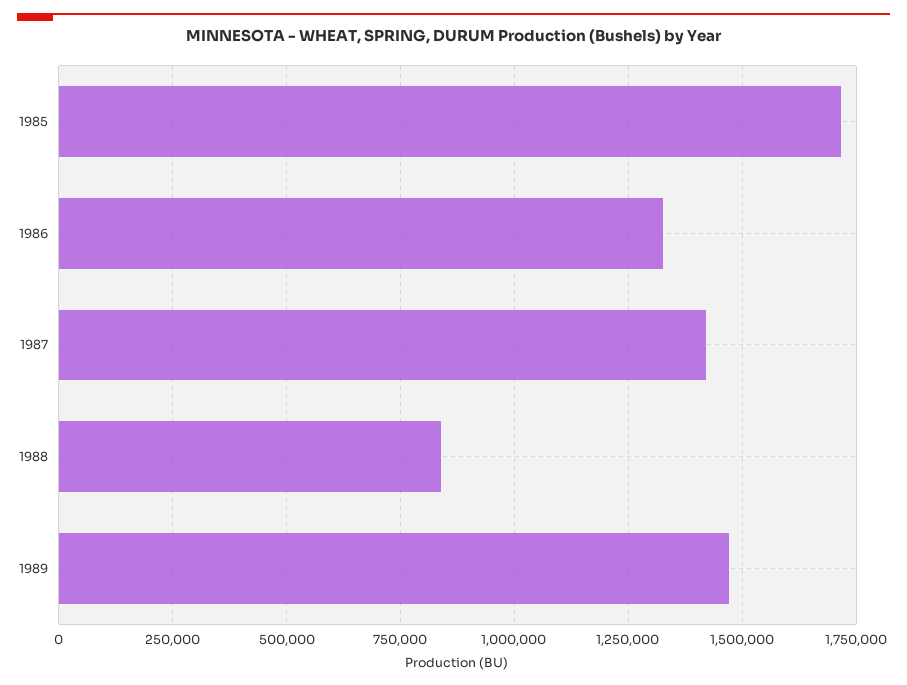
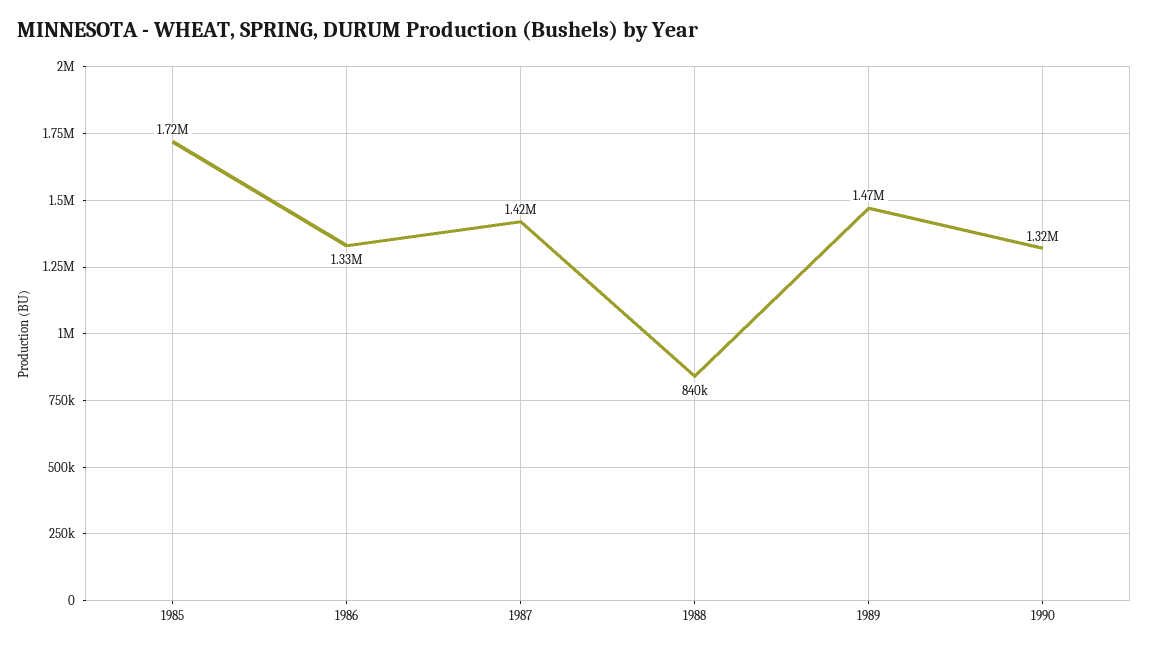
1990: none -> 1320000

